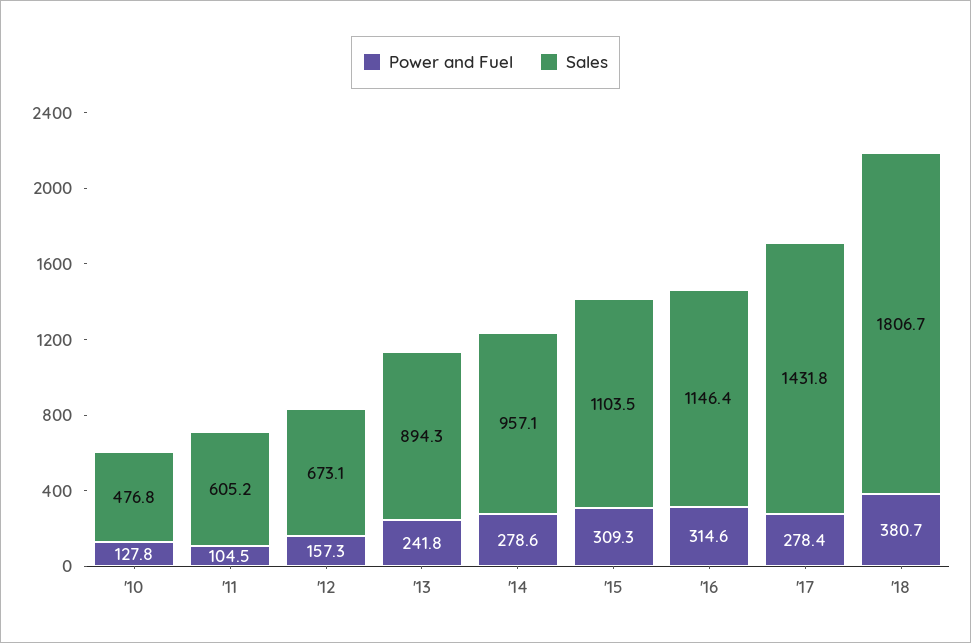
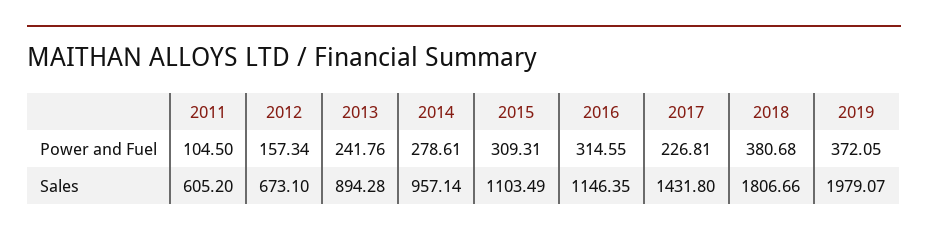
Power and Fuel, '10: 127.8 -> none
Sales, '10: 476.8 -> none
Power and Fuel, '17: 278.4 -> 226.81
Power and Fuel, 2019: none -> 372.05
Sales, 2019: none -> 1979.07

